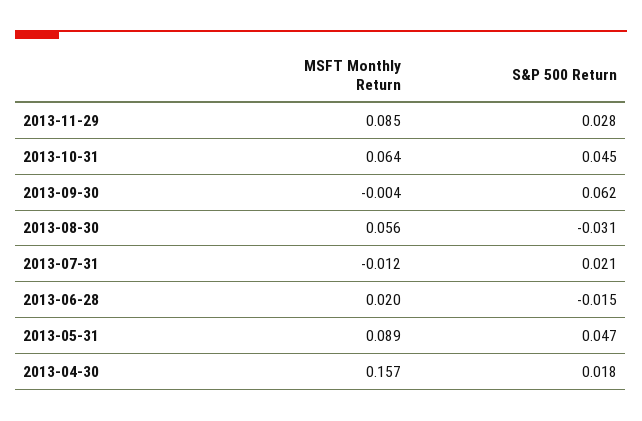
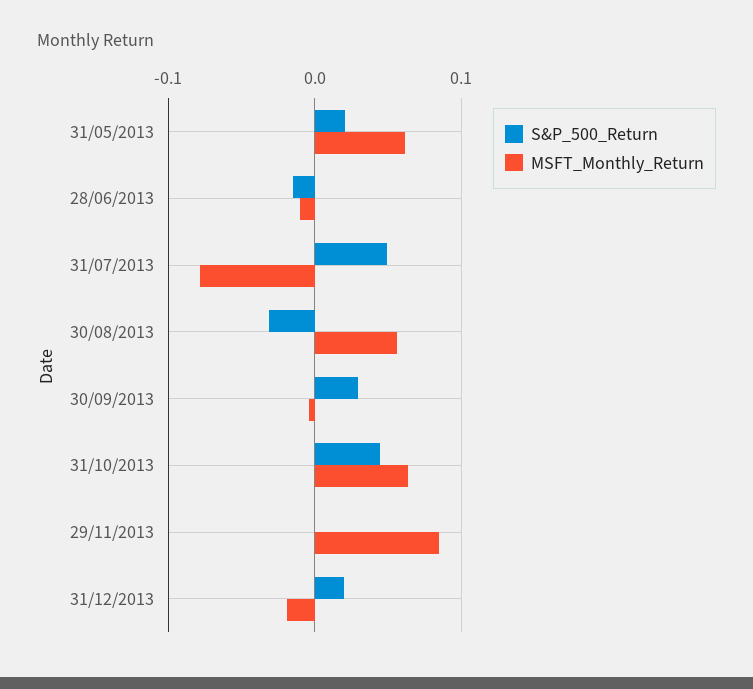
S&P 500 Return, 2013-11-29: 0.028 -> 0
S&P 500 Return, 2013-09-30: 0.062 -> 0.03
MSFT Monthly Return, 2013-07-31: -0.012 -> -0.08
S&P 500 Return, 2013-07-31: 0.021 -> 0.05
MSFT Monthly Return, 2013-06-28: 0.02 -> -0.01
MSFT Monthly Return, 2013-05-31: 0.089 -> 0.06
S&P 500 Return, 2013-05-31: 0.047 -> 0.02
MSFT Monthly Return, 2013-04-30: 0.157 -> none
S&P 500 Return, 2013-04-30: 0.018 -> none
S&P 500 Return, 31/12/2013: none -> 0.02
MSFT Monthly Return, 31/12/2013: none -> -0.02

